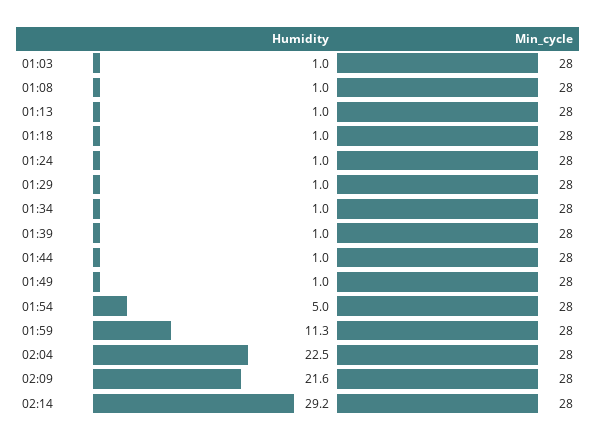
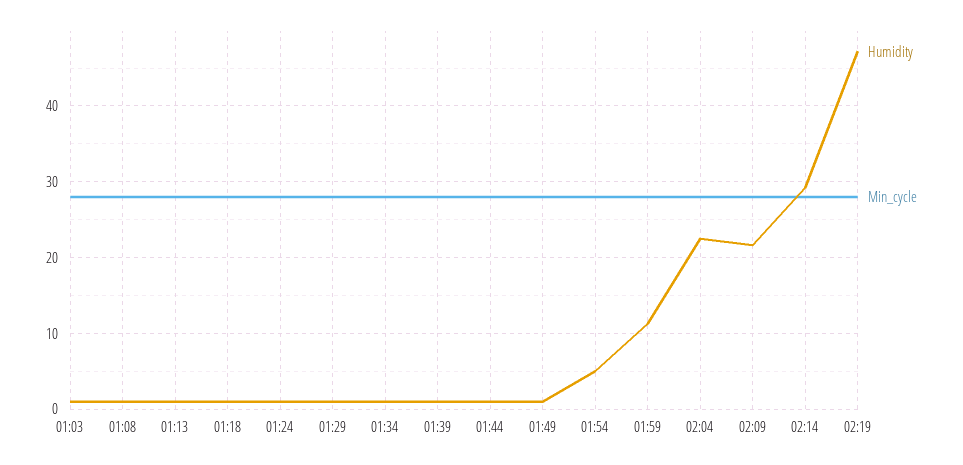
Humidity, 02:19: none -> 47
Min_cycle, 02:19: none -> 28

